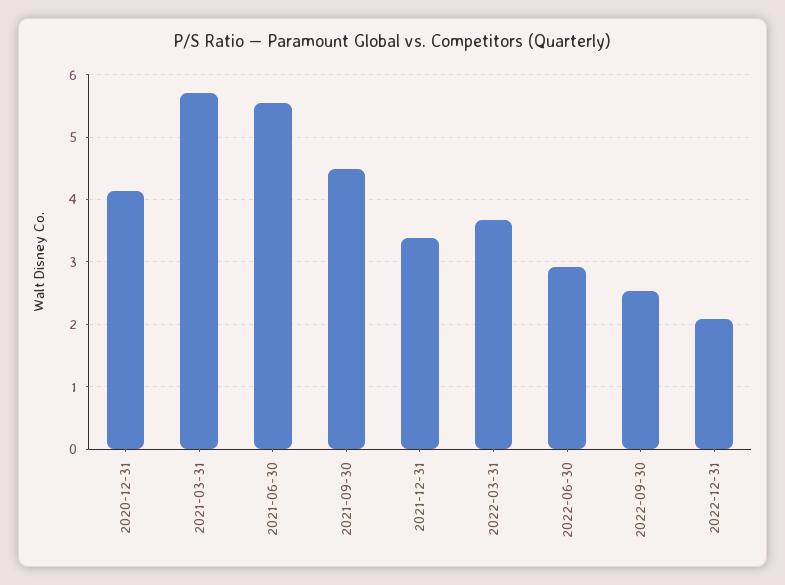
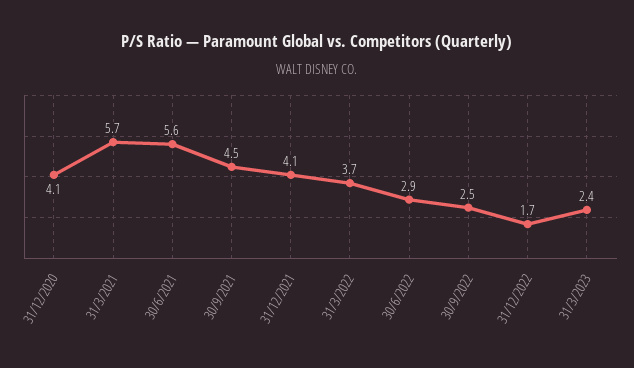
2021-12-31: 3.4 -> 4.1
2022-12-31: 2.1 -> 1.7
31/3/2023: none -> 2.4

